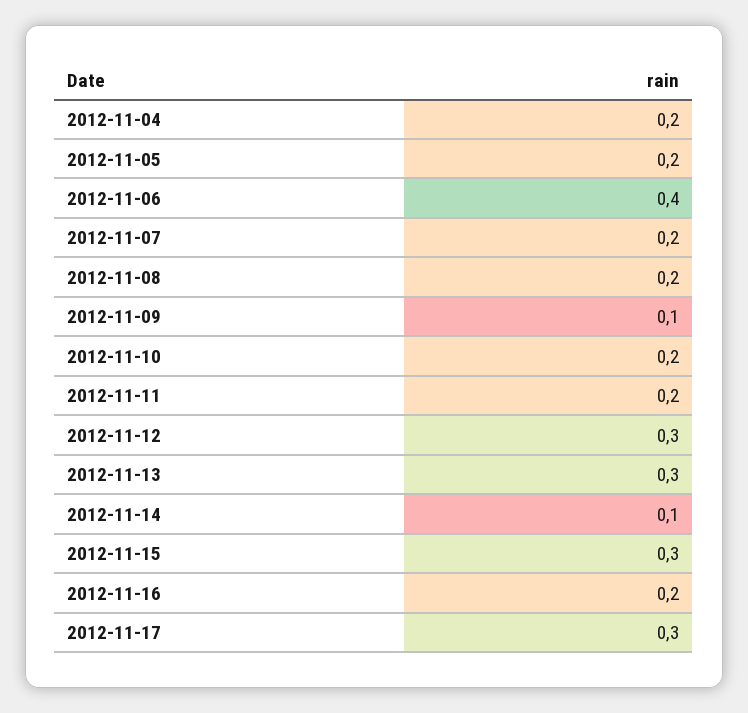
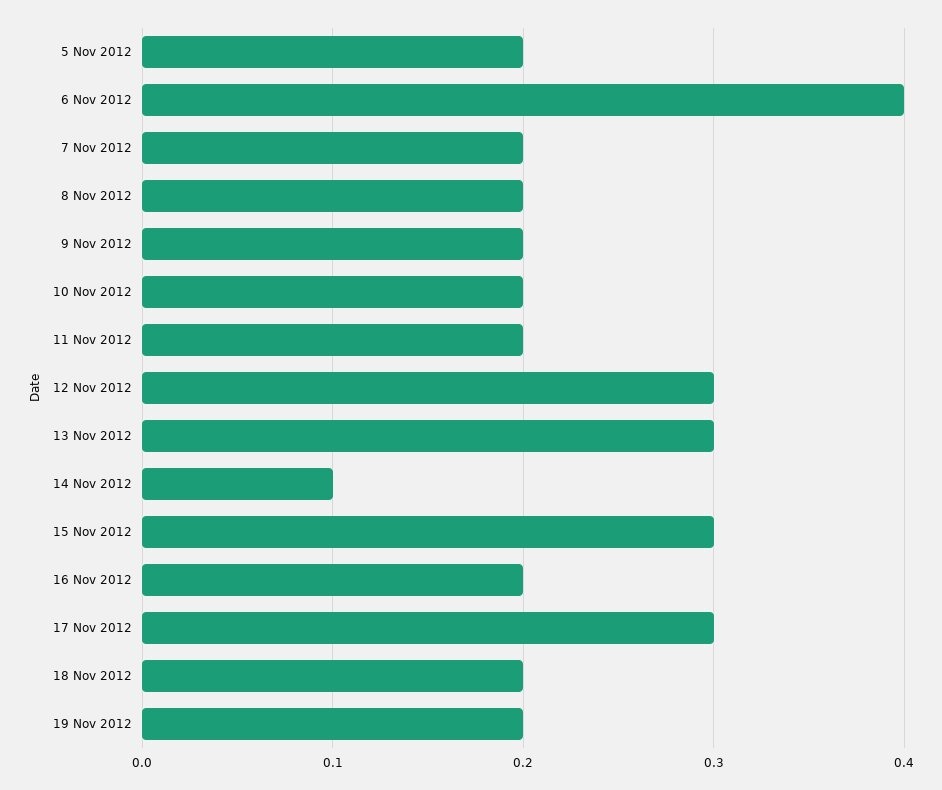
2012-11-04: 0.2 -> none
2012-11-09: 0.1 -> 0.2
18 Nov 2012: none -> 0.2
19 Nov 2012: none -> 0.2

